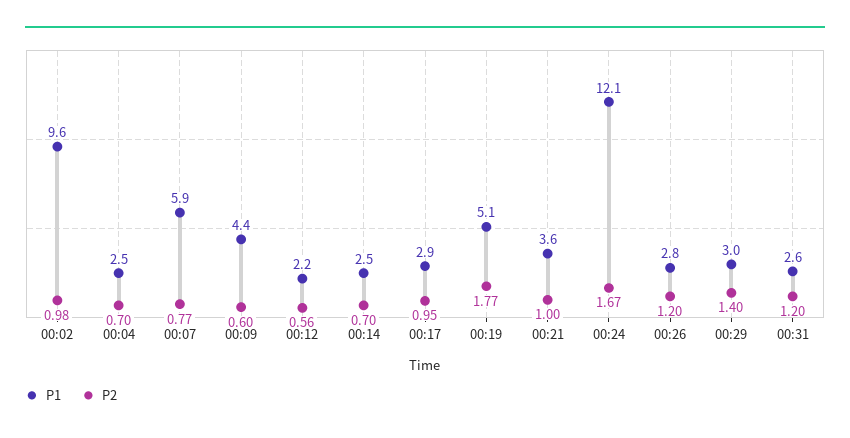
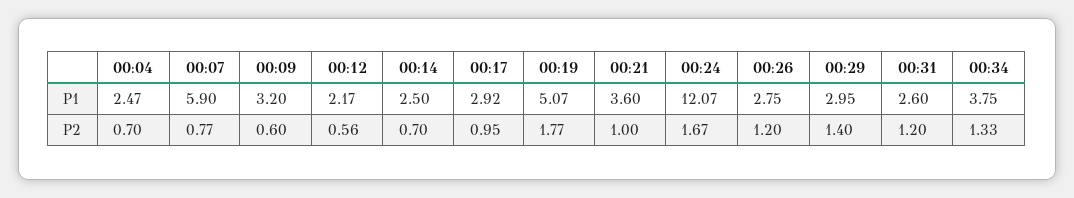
P1, 00:02: 9.6 -> none
P2, 00:02: 0.98 -> none
P1, 00:09: 4.4 -> 3.2
P1, 00:34: none -> 3.75
P2, 00:34: none -> 1.33

